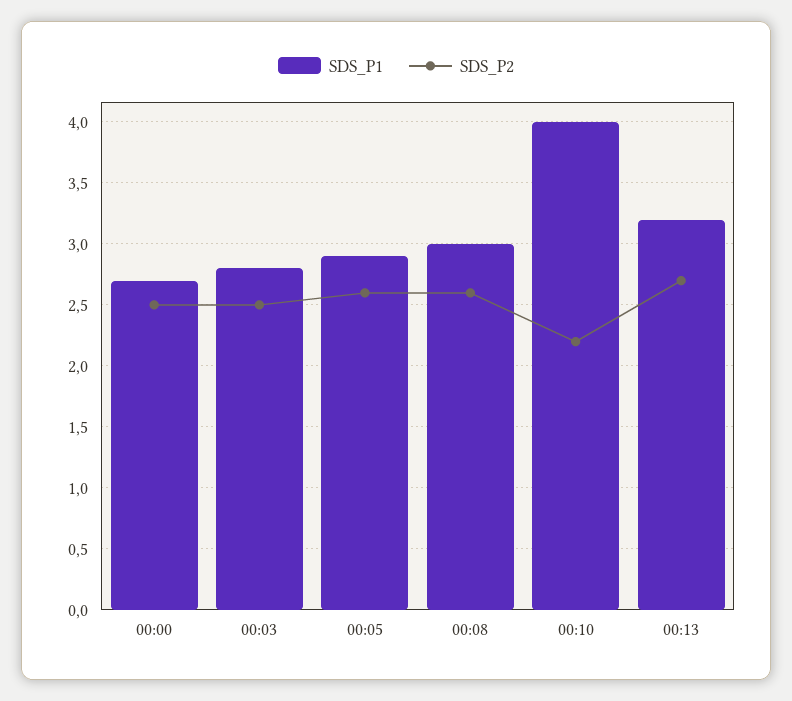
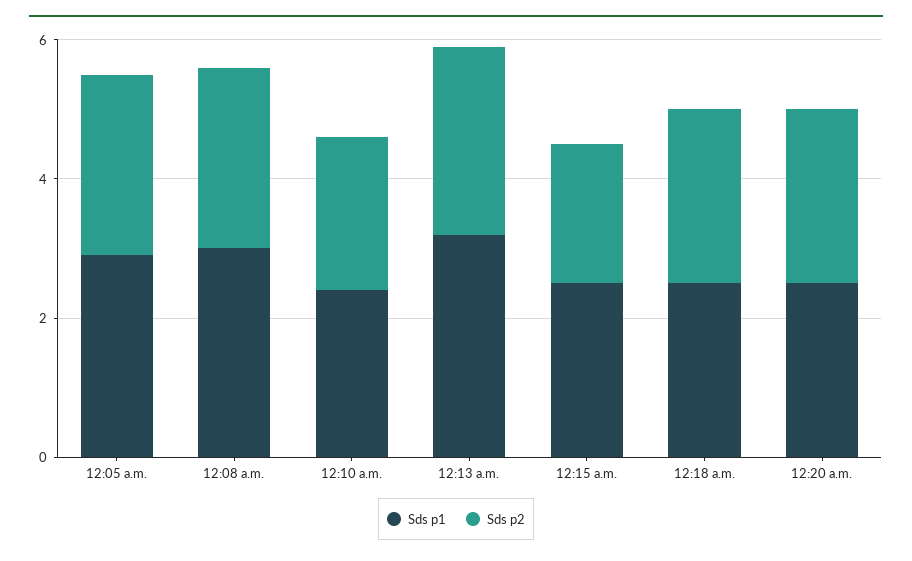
SDS_P1, 00:00: 2.7 -> none
SDS_P2, 00:00: 2.5 -> none
SDS_P1, 00:03: 2.8 -> none
SDS_P2, 00:03: 2.5 -> none
SDS_P1, 00:10: 4 -> 2.5
SDS_P1, 12:15 a.m.: none -> 2.5
SDS_P2, 12:15 a.m.: none -> 2
SDS_P1, 12:18 a.m.: none -> 2.5
SDS_P2, 12:18 a.m.: none -> 2.5
SDS_P1, 12:20 a.m.: none -> 2.5
SDS_P2, 12:20 a.m.: none -> 2.5

